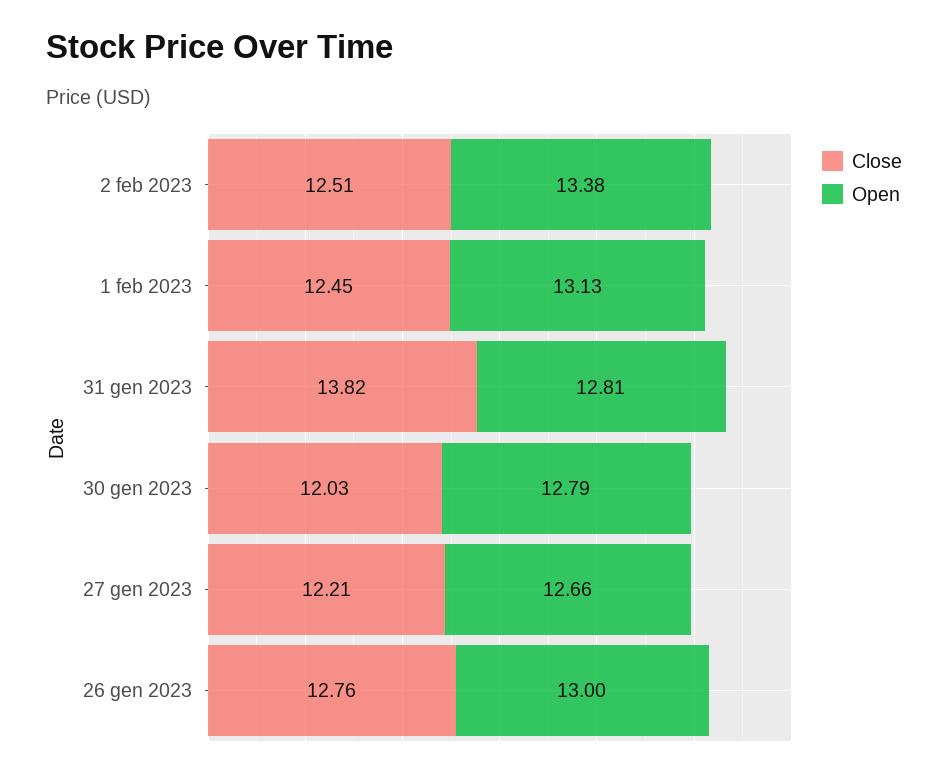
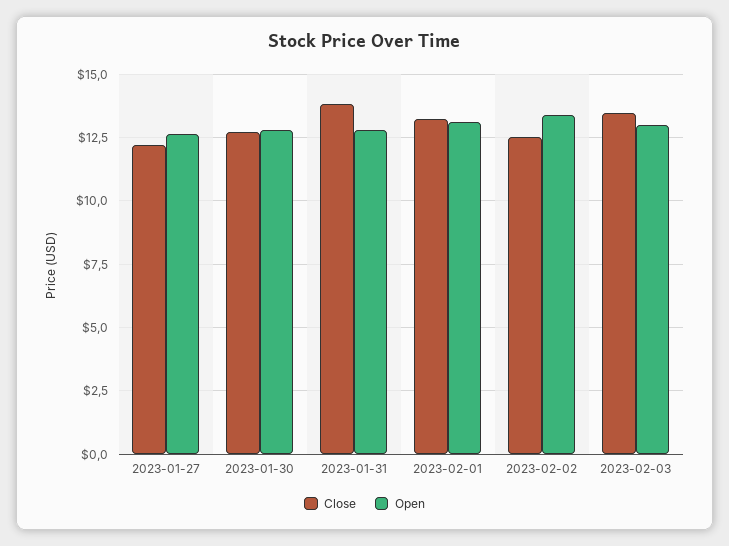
Close, 1 feb 2023: 12.45 -> 13.25
Close, 30 gen 2023: 12.03 -> 12.75
Close, 26 gen 2023: 12.76 -> none
Open, 26 gen 2023: 13 -> none
Close, 2023-02-03: none -> 13.5
Open, 2023-02-03: none -> 13

